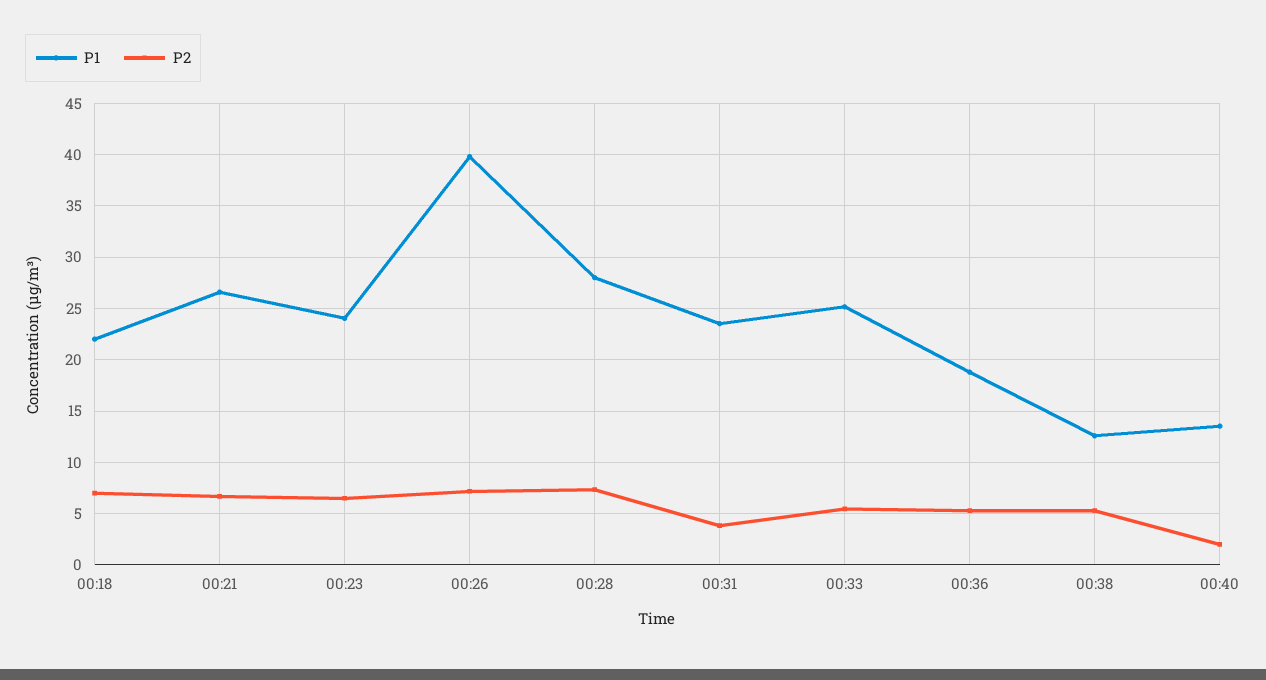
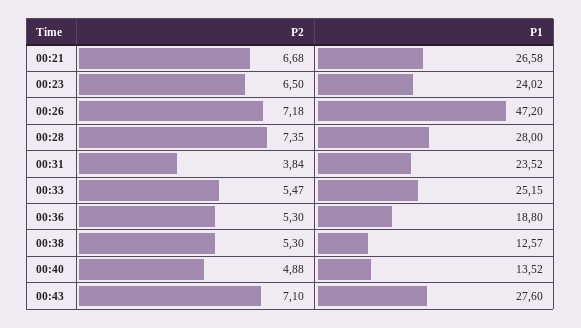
P1, 00:18: 22 -> none
P2, 00:18: 7 -> none
P1, 00:26: 40 -> 47.2
P2, 00:40: 2 -> 4.88
P2, 00:43: none -> 7.1
P1, 00:43: none -> 27.6

